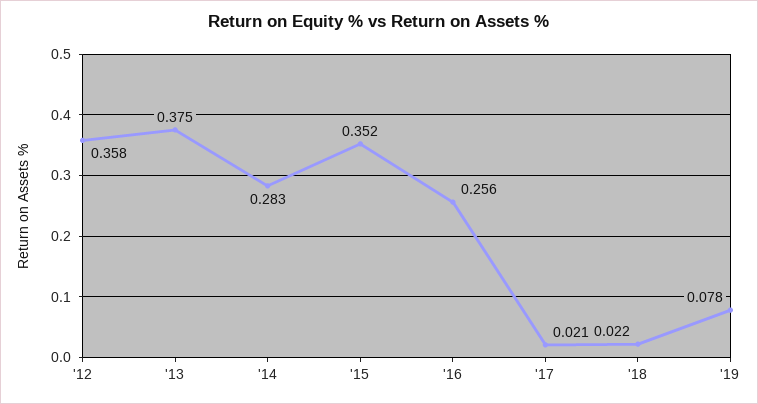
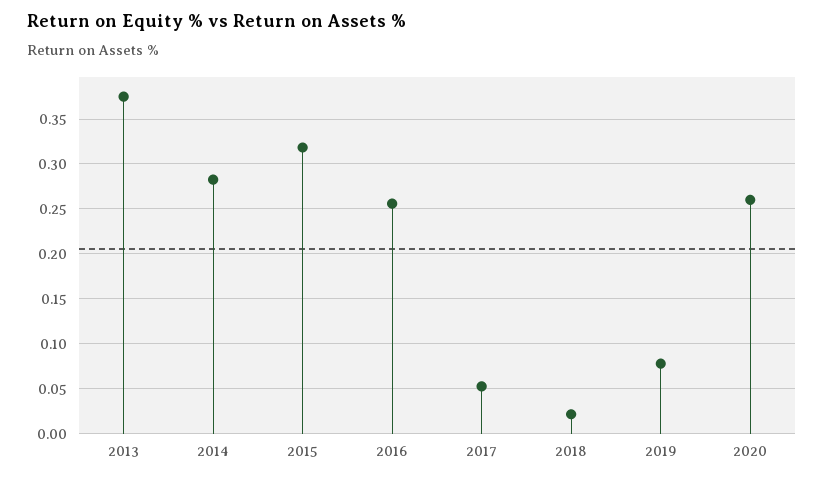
'12: 0.358 -> none
'15: 0.352 -> 0.32
'17: 0.021 -> 0.05
2020: none -> 0.26

